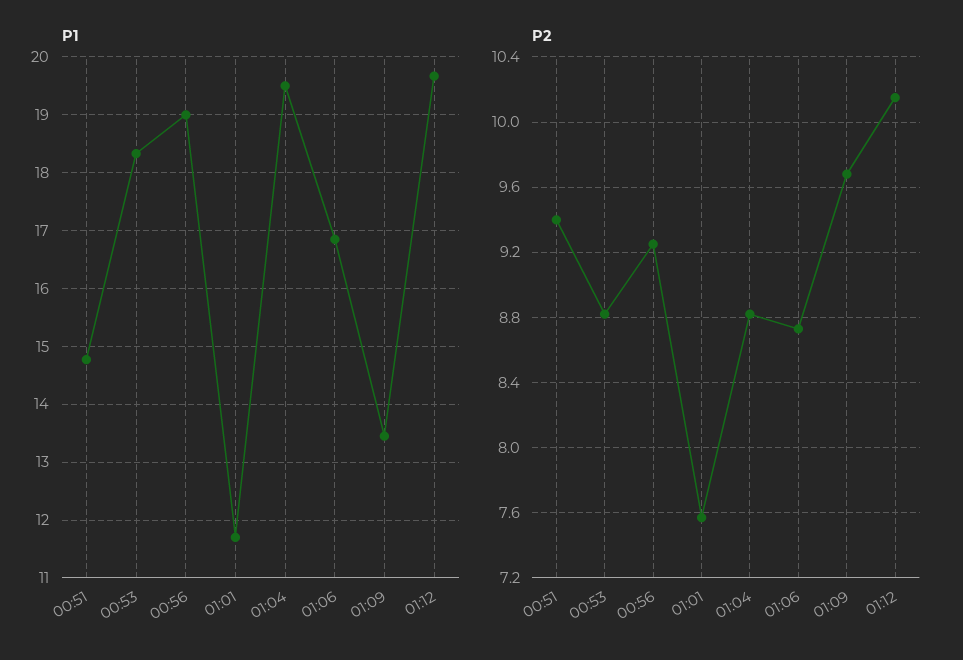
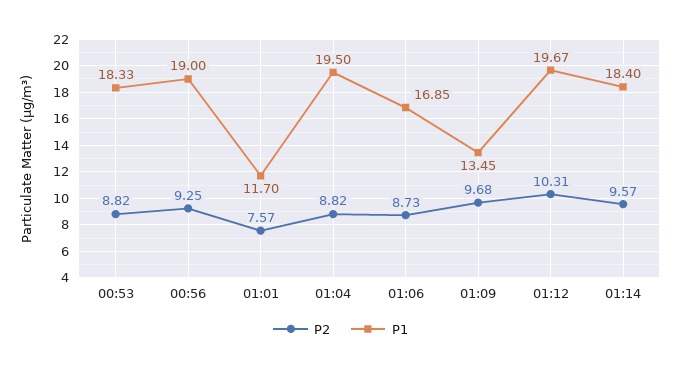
P1, 00:51: 14.8 -> none
P2, 00:51: 9.4 -> none
P2, 01:12: 10.15 -> 10.31
P2, 01:14: none -> 9.57
P1, 01:14: none -> 18.4

